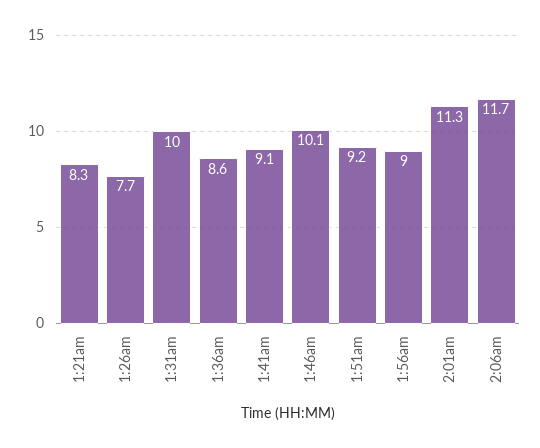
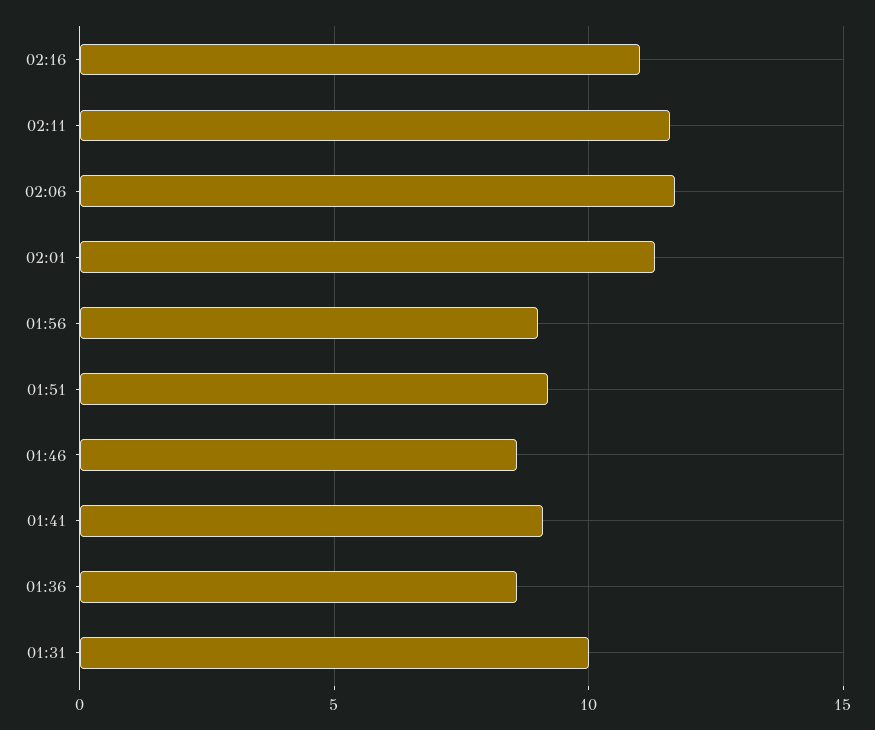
1:21am: 8.3 -> none
1:26am: 7.7 -> none
1:46am: 10.1 -> 8.5
02:16: none -> 11
02:11: none -> 11.5

